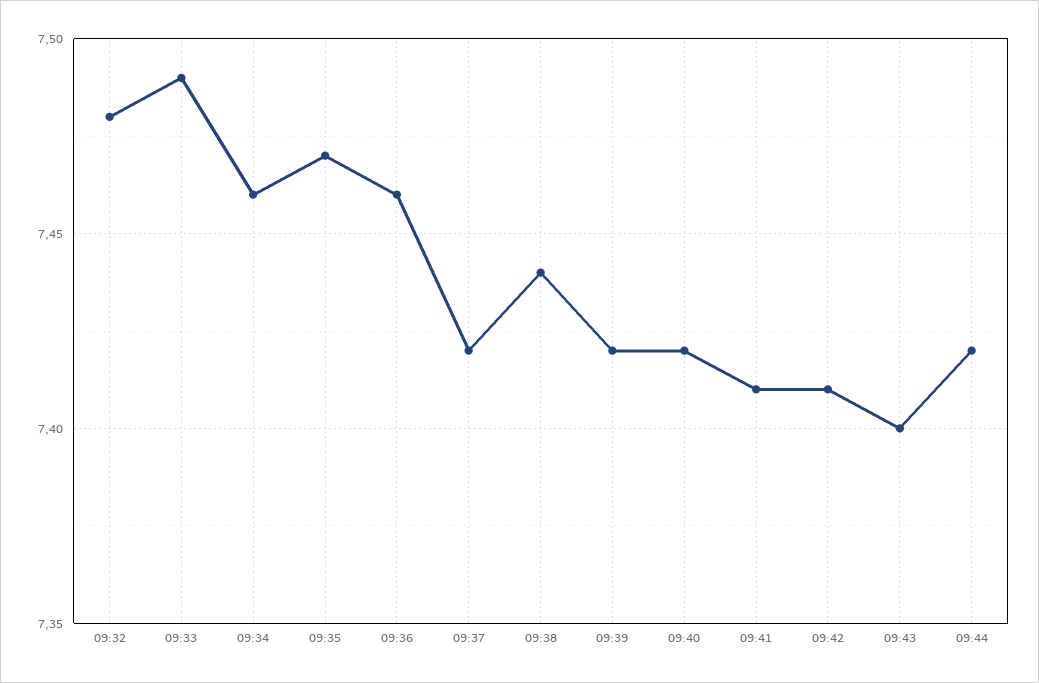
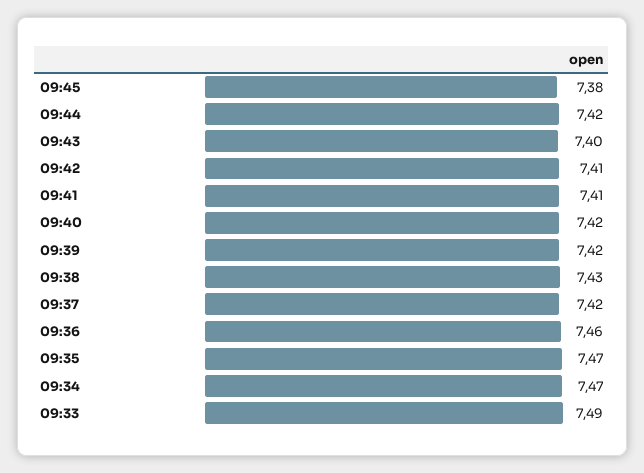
09:32: 7.48 -> none
09:34: 7.46 -> 7.47
09:38: 7.44 -> 7.43
09:45: none -> 7.38

